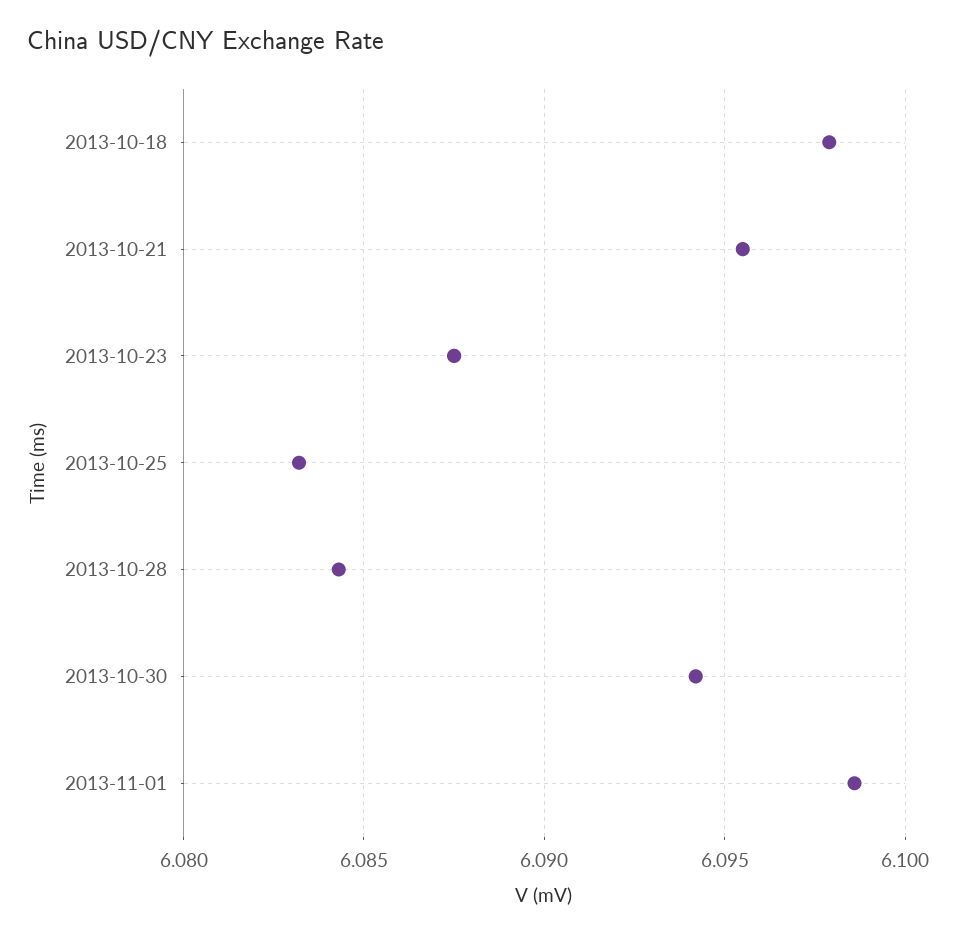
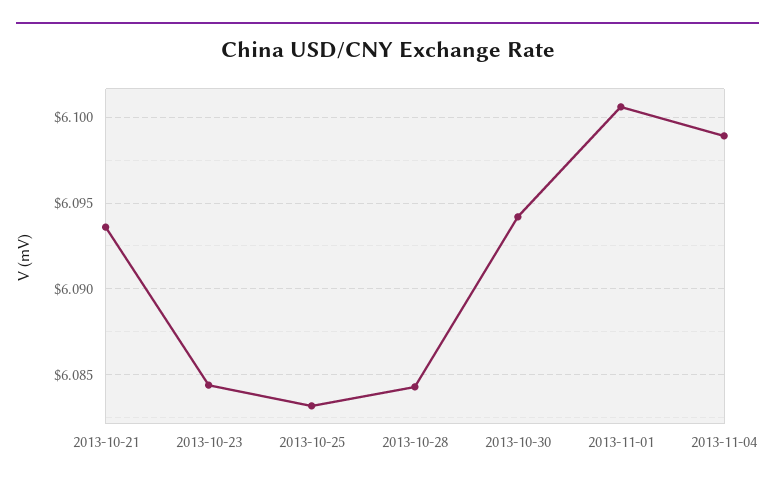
2013-10-18: 6.098 -> none
2013-10-21: 6.0955 -> 6.0935
2013-10-23: 6.0875 -> 6.0845
2013-11-01: 6.0985 -> 6.1005
2013-11-04: none -> 6.099

